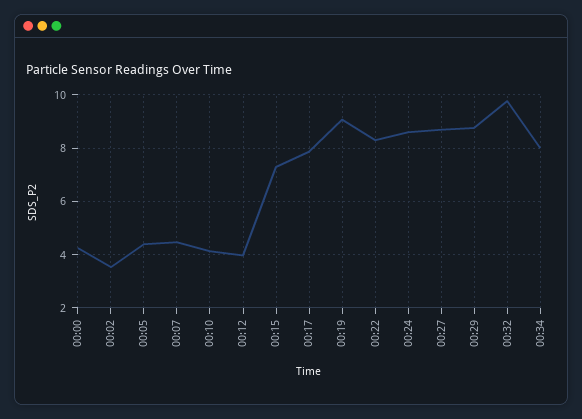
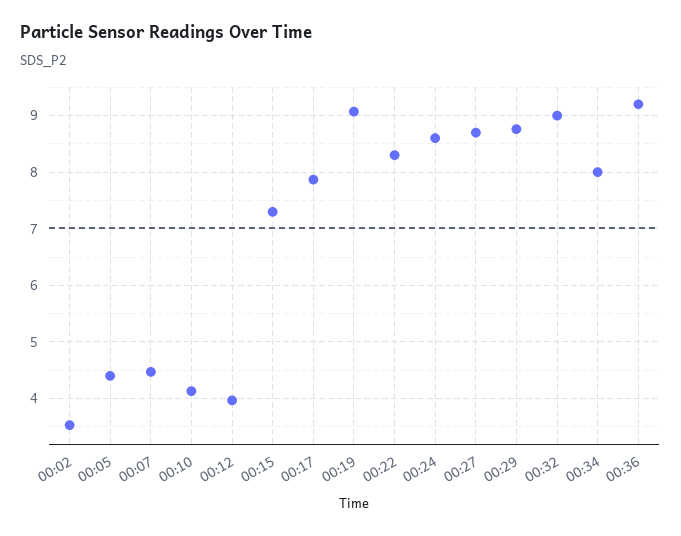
00:00: 4.25 -> none
00:32: 9.75 -> 9
00:36: none -> 9.2

